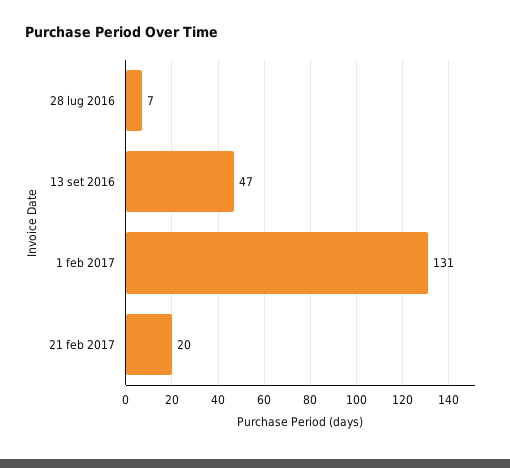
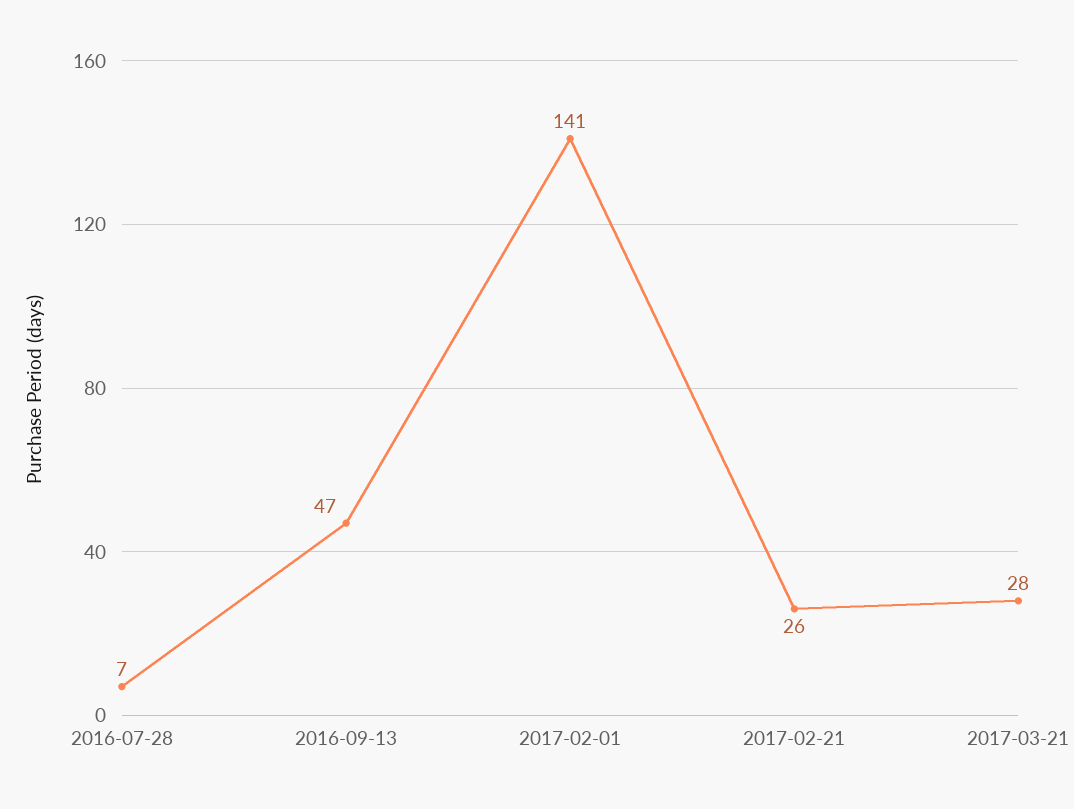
1 feb 2017: 131 -> 141
21 feb 2017: 20 -> 26
2017-03-21: none -> 28

